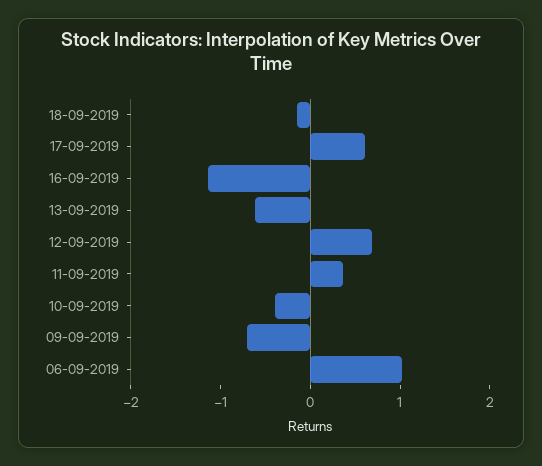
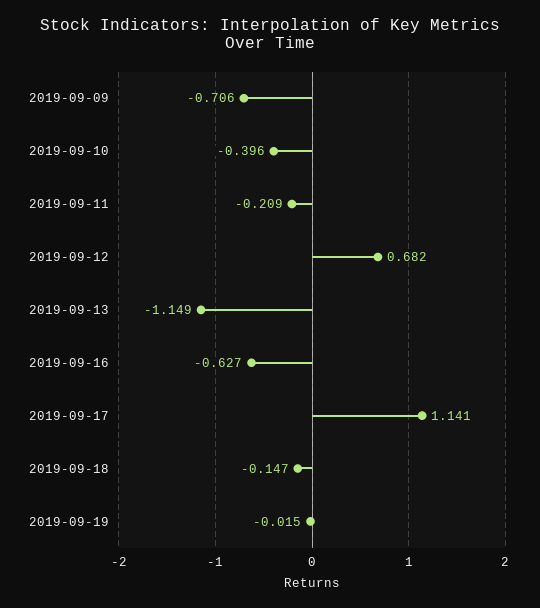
17-09-2019: 0.6 -> 1.141
16-09-2019: -1.2 -> -0.627
13-09-2019: -0.6 -> -1.149
11-09-2019: 0.4 -> -0.209
06-09-2019: 1 -> none
2019-09-19: none -> -0.015

